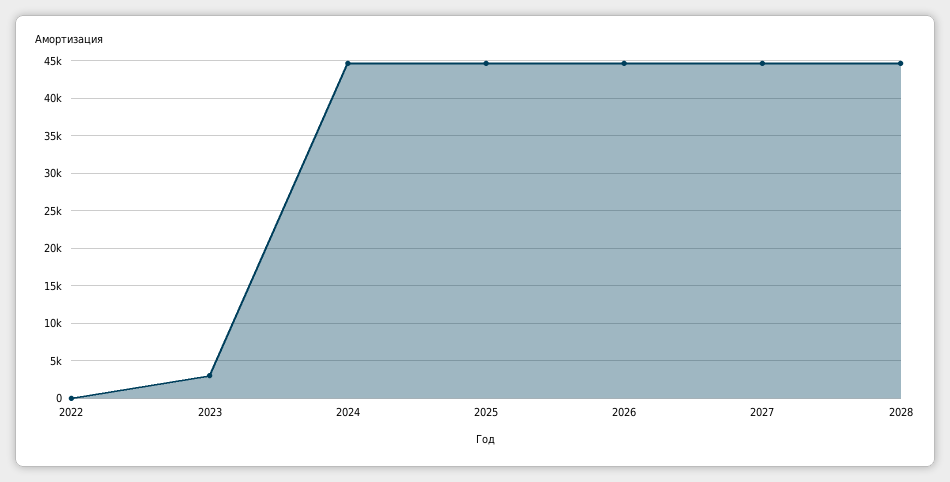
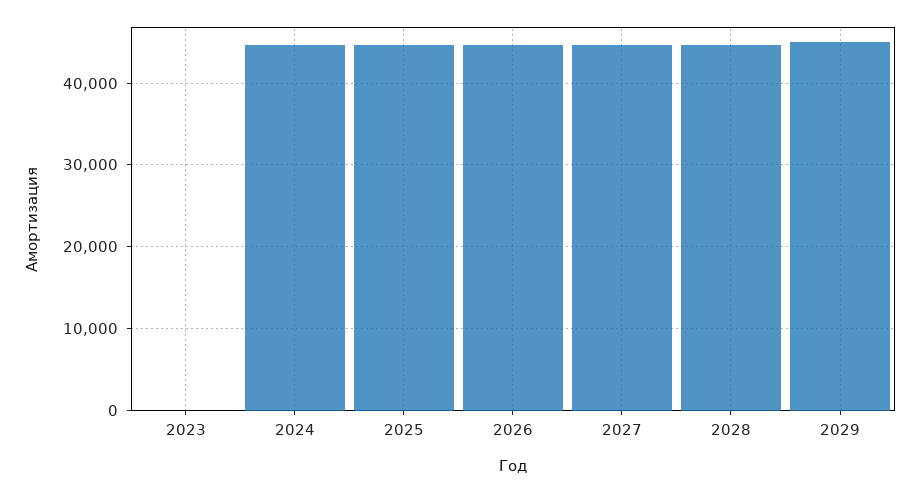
2022: 0 -> none
2023: 3000 -> 0
2029: none -> 45000

